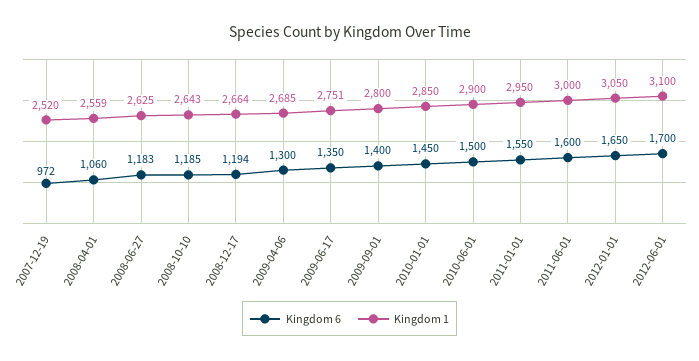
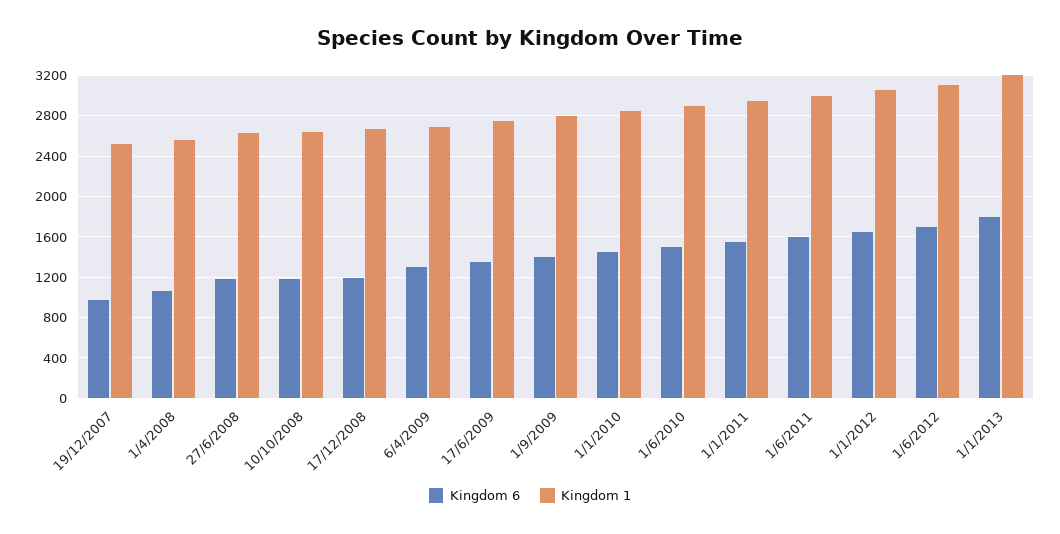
Kingdom 6, 1/1/2013: none -> 1800
Kingdom 1, 1/1/2013: none -> 3200

